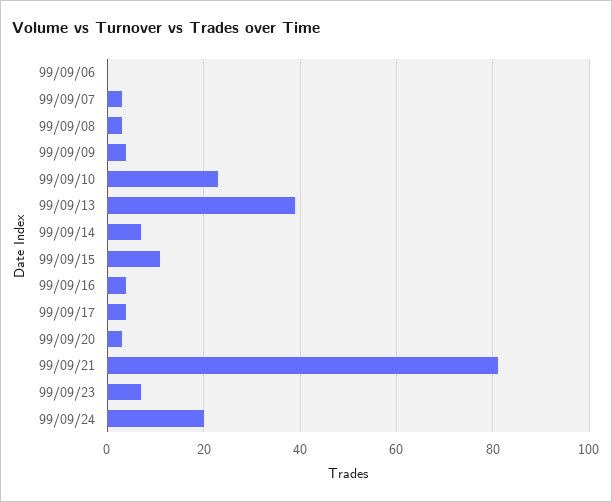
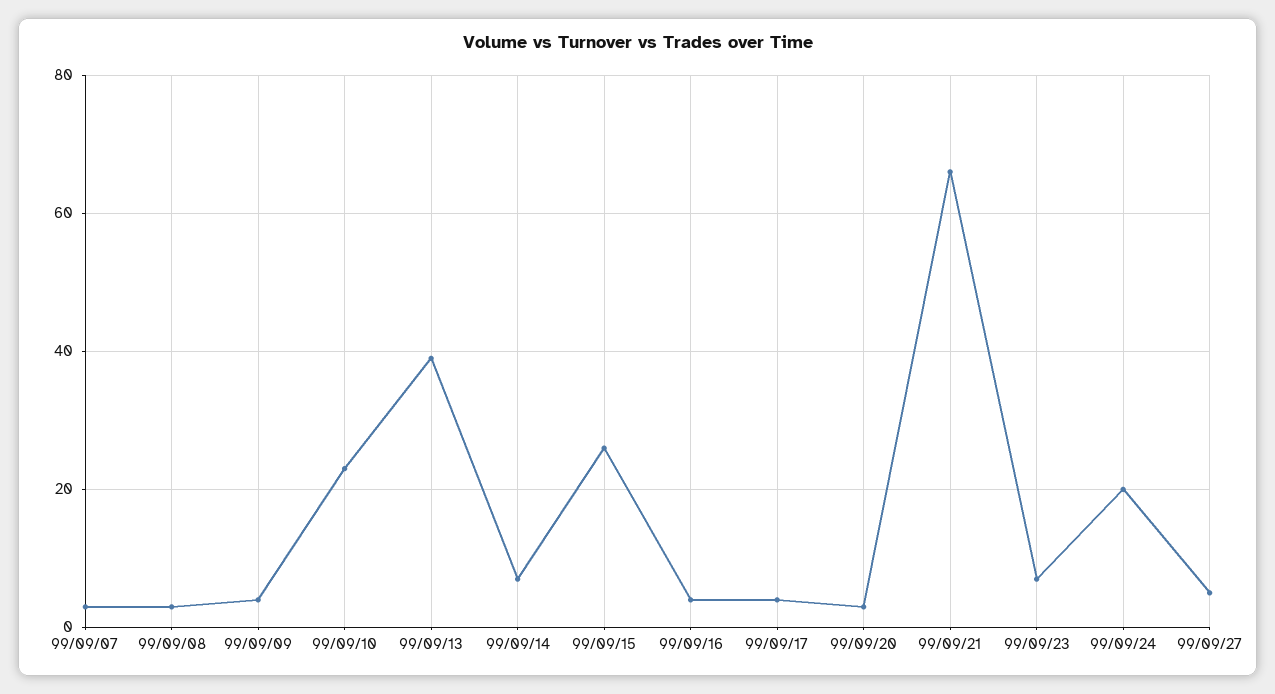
99/09/06: 0 -> none
99/09/15: 10 -> 25
99/09/21: 80 -> 65
99/09/27: none -> 5

